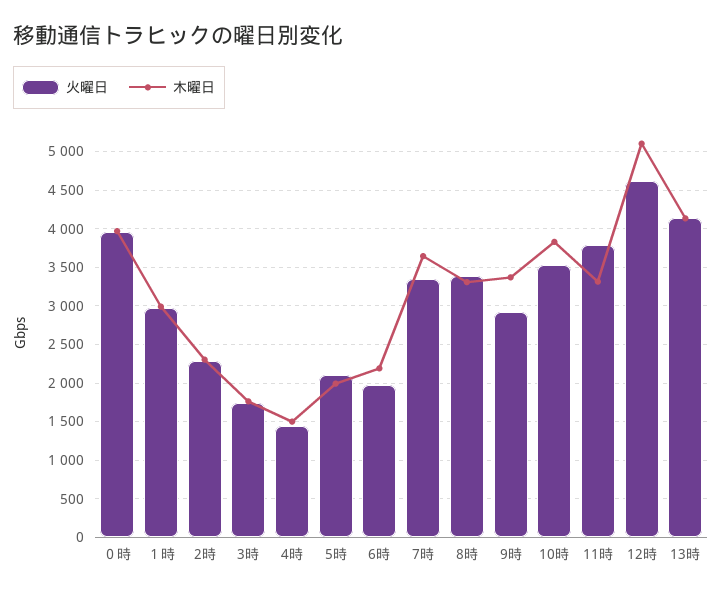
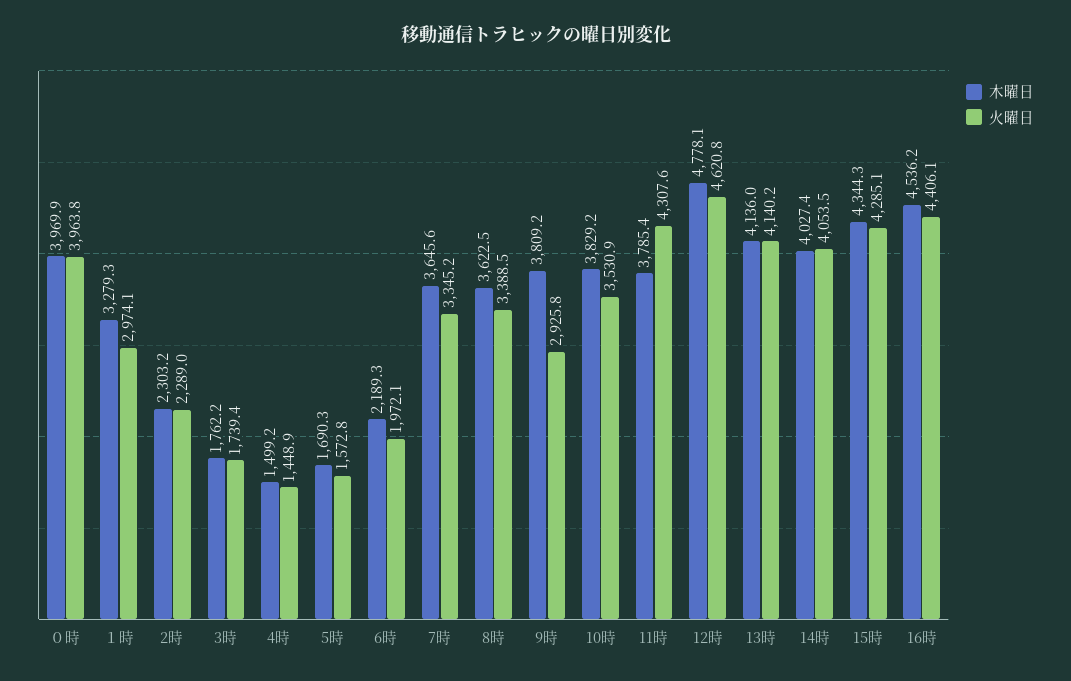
木曜日, １時: 3000 -> 3279.3
火曜日, 5時: 2100 -> 1572.8
木曜日, 5時: 2000 -> 1690.3
木曜日, 8時: 3300 -> 3622.5
木曜日, 9時: 3400 -> 3809.2
火曜日, 11時: 3800 -> 4307.6
木曜日, 11時: 3300 -> 3785.4
木曜日, 12時: 5100 -> 4778.1
木曜日, 14時: none -> 4027.4
火曜日, 14時: none -> 4053.5
木曜日, 15時: none -> 4344.3
火曜日, 15時: none -> 4285.1
木曜日, 16時: none -> 4536.2
火曜日, 16時: none -> 4406.1

